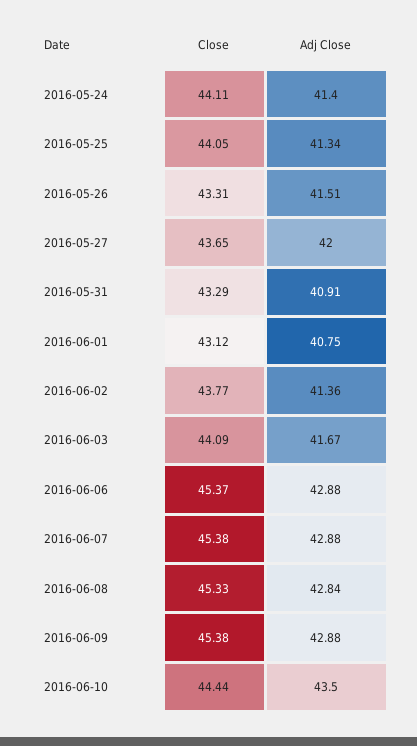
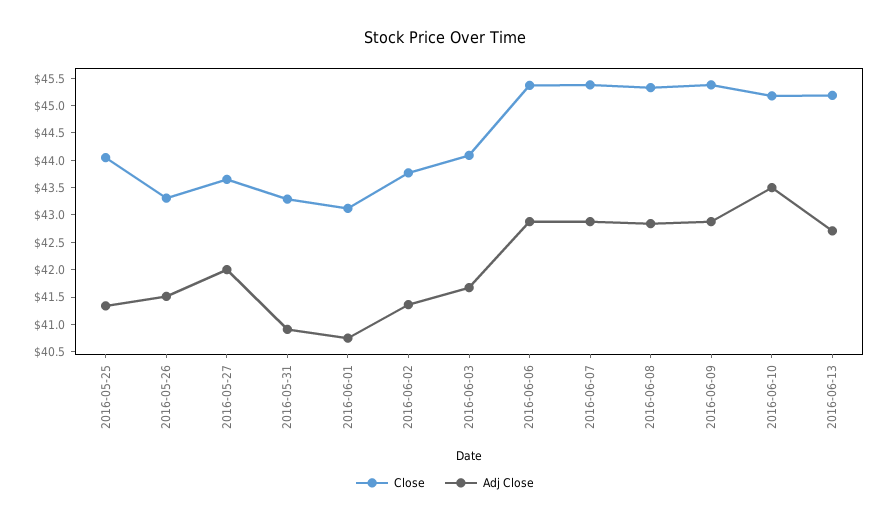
Close, 2016-05-24: 44.11 -> none
Adj Close, 2016-05-24: 41.4 -> none
Close, 2016-06-10: 44.44 -> 45.25
Close, 2016-06-13: none -> 45.25
Adj Close, 2016-06-13: none -> 42.75

